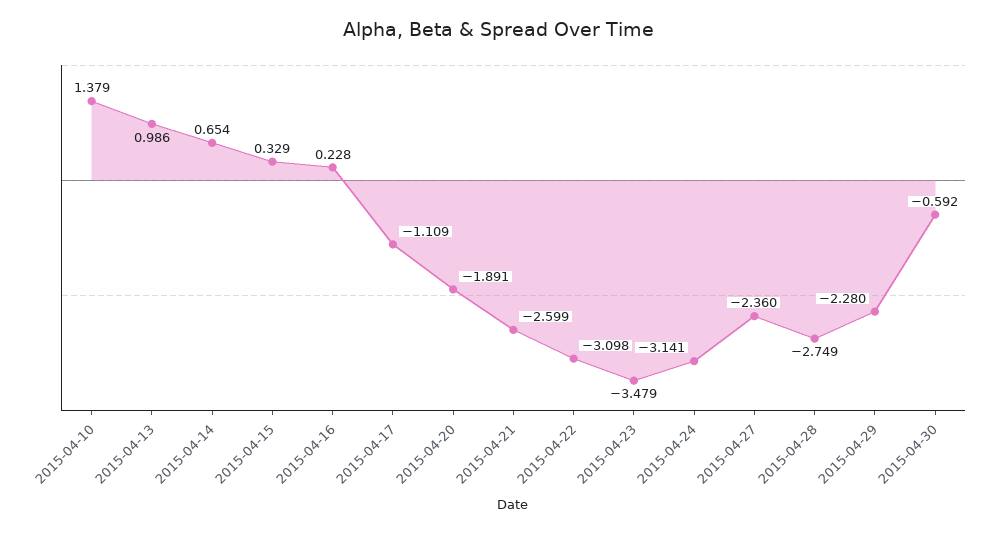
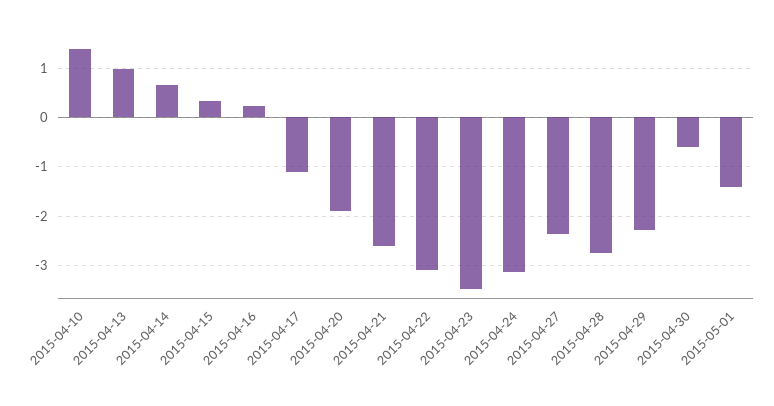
2015-05-01: none -> -1.4

